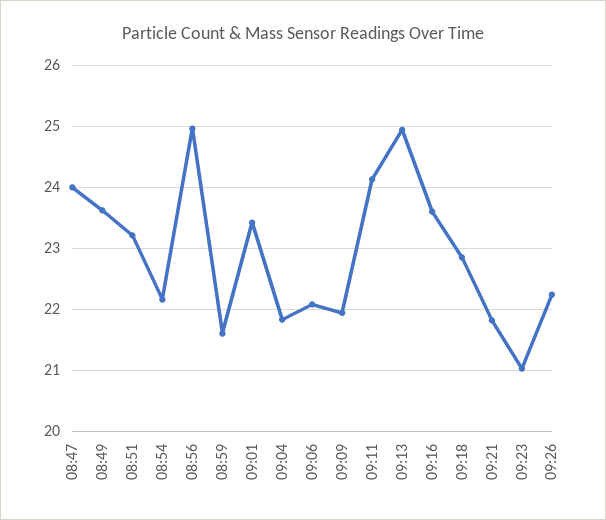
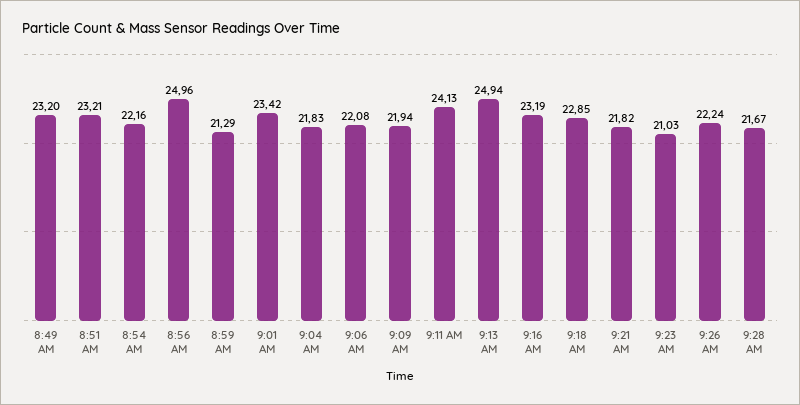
08:47: 24 -> none
08:49: 23.6 -> 23.2
08:59: 21.6 -> 21.29
09:16: 23.6 -> 23.19
9:28 AM: none -> 21.67

